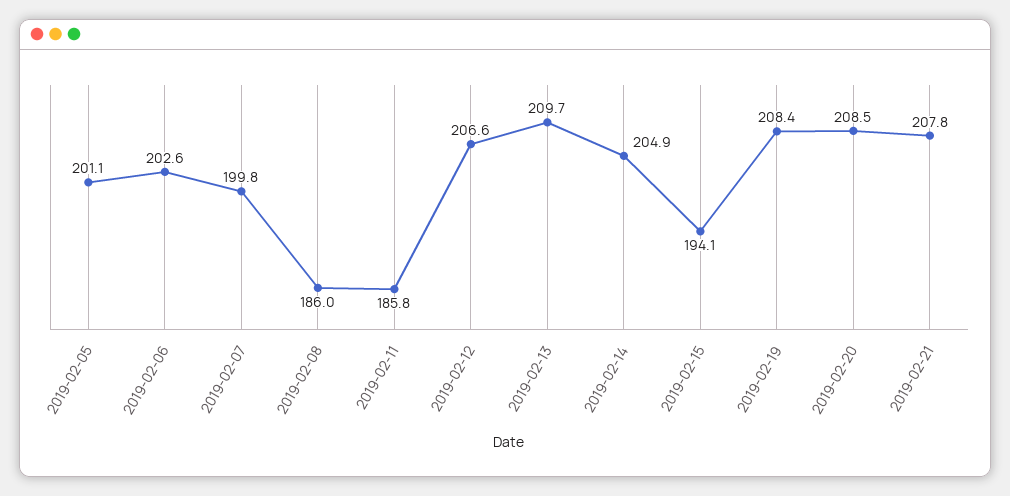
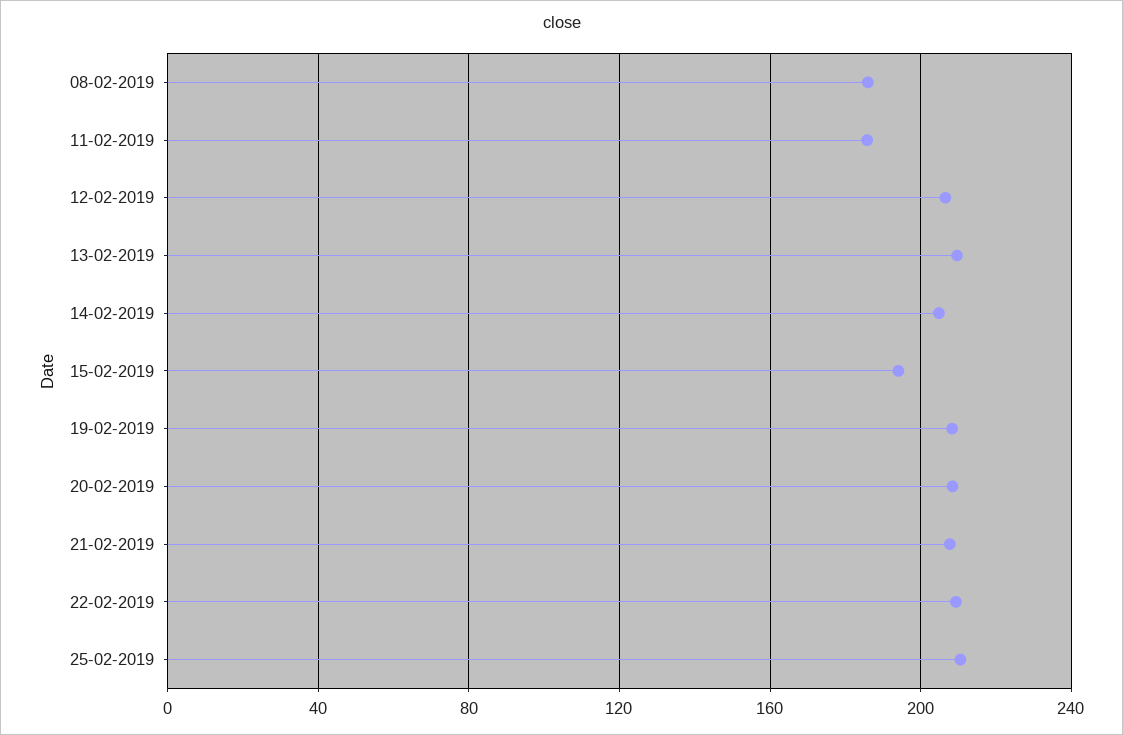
2019-02-05: 201.1 -> none
2019-02-06: 202.6 -> none
2019-02-07: 199.8 -> none
22-02-2019: none -> 210
25-02-2019: none -> 210

